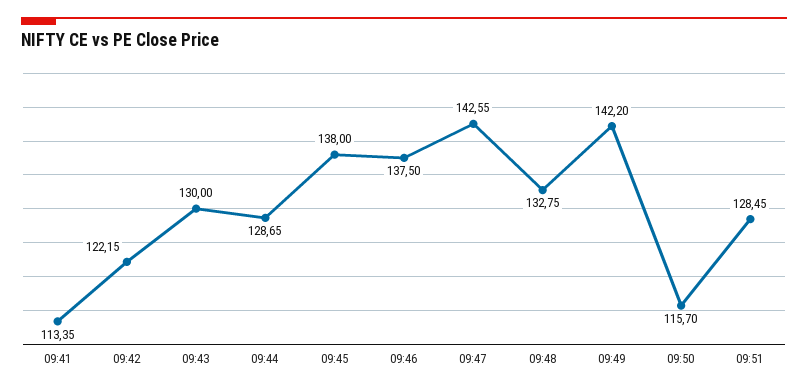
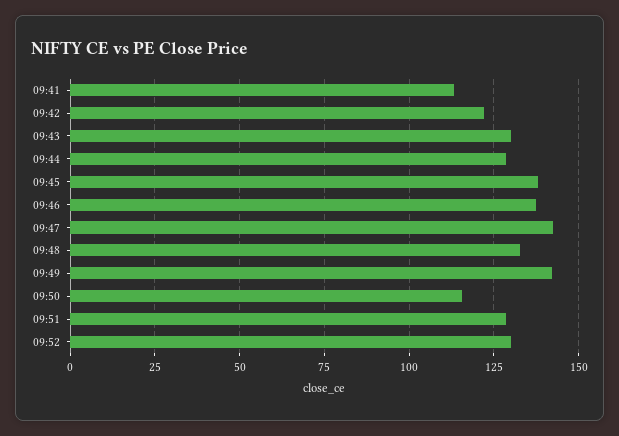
09:52: none -> 130

